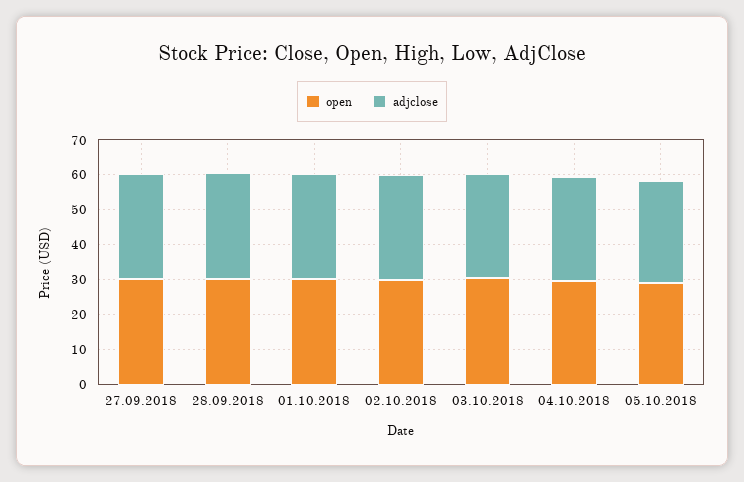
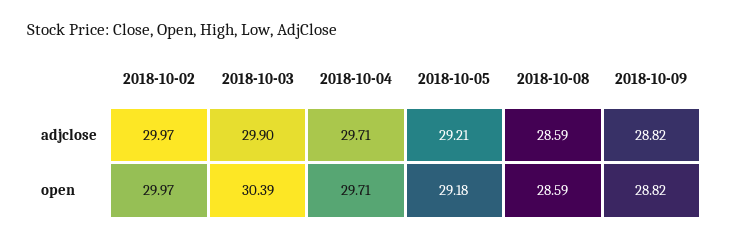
open, 27.09.2018: 30 -> none
adjclose, 27.09.2018: 30 -> none
open, 28.09.2018: 30 -> none
adjclose, 28.09.2018: 30 -> none
open, 01.10.2018: 30 -> none
adjclose, 01.10.2018: 30 -> none
adjclose, 2018-10-08: none -> 28.59
adjclose, 2018-10-09: none -> 28.82
open, 2018-10-08: none -> 28.59
open, 2018-10-09: none -> 28.82

